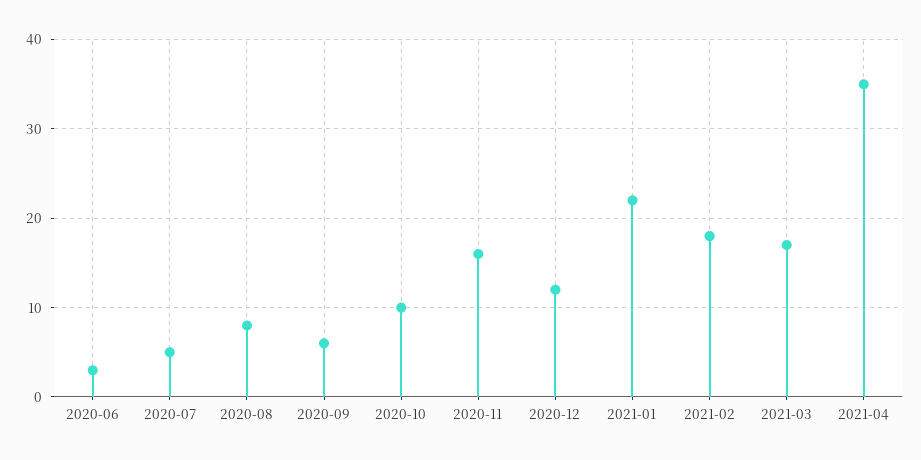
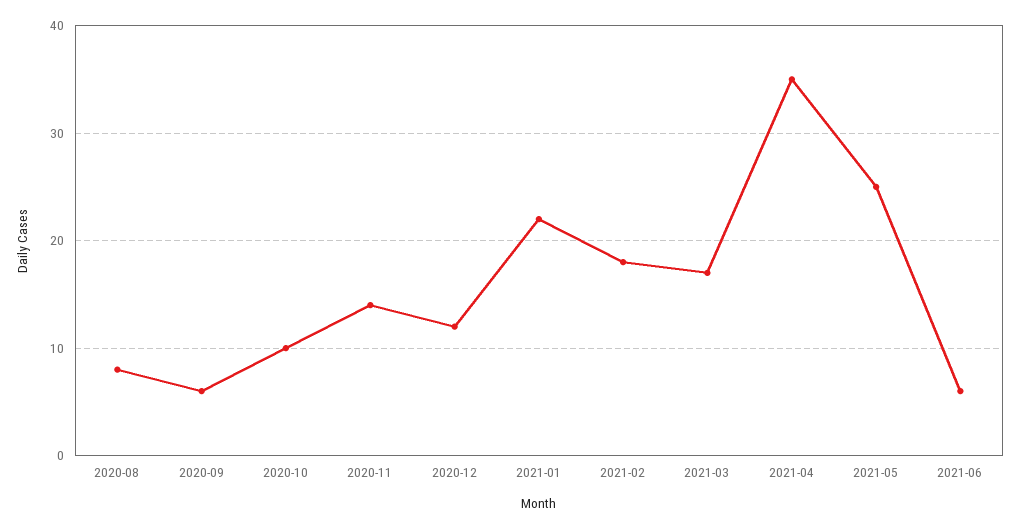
2020-06: 3 -> none
2020-07: 5 -> none
2020-11: 16 -> 14
2021-05: none -> 25
2021-06: none -> 6

